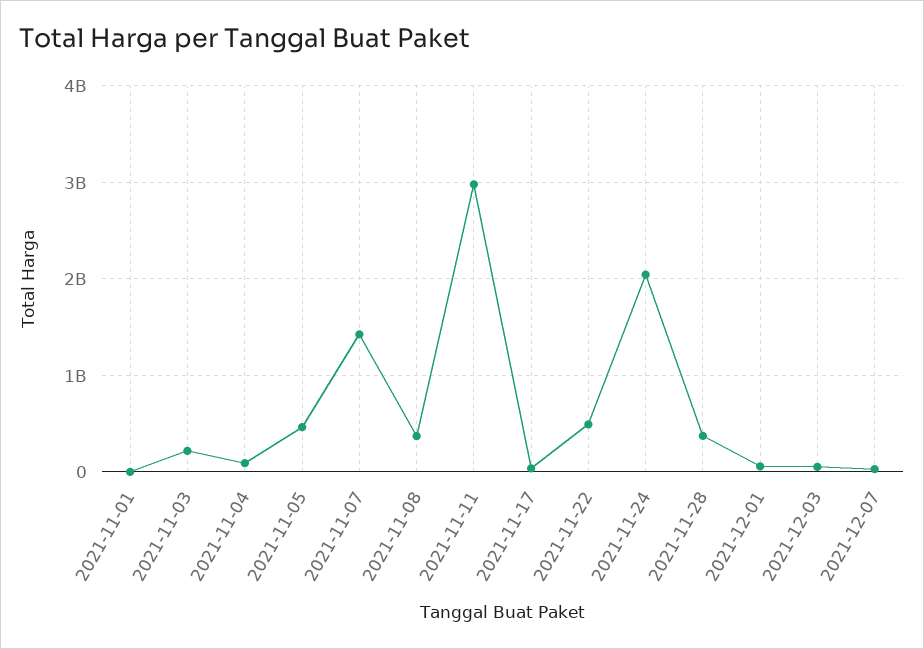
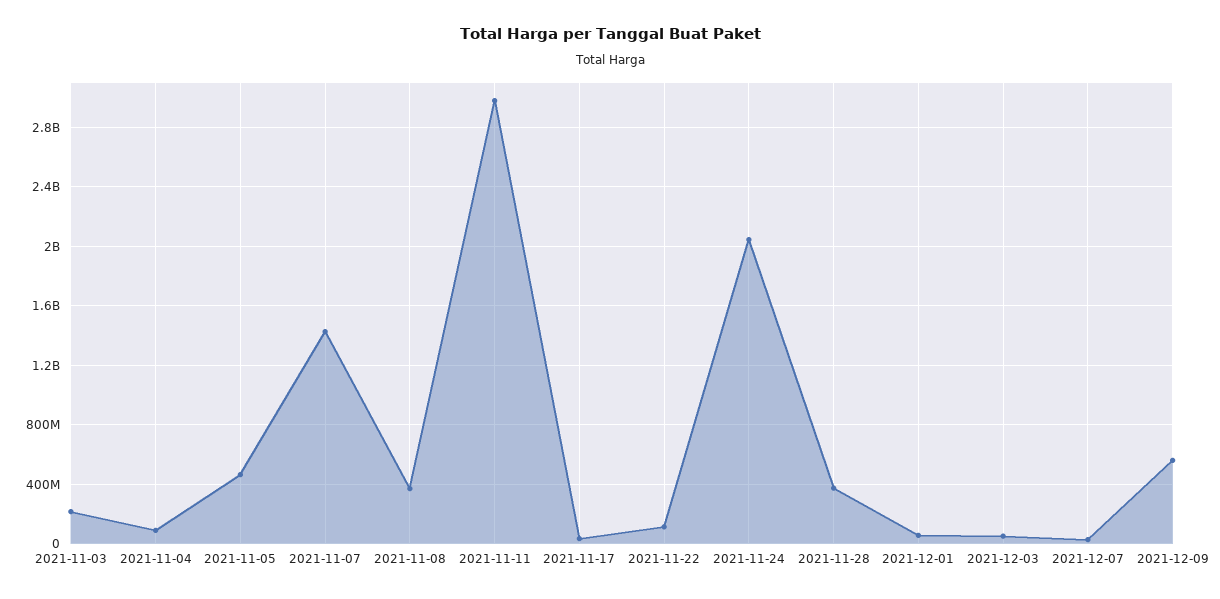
2021-11-01: 0 -> none
2021-11-22: 500000000 -> 100000000
2021-12-09: none -> 550000000

